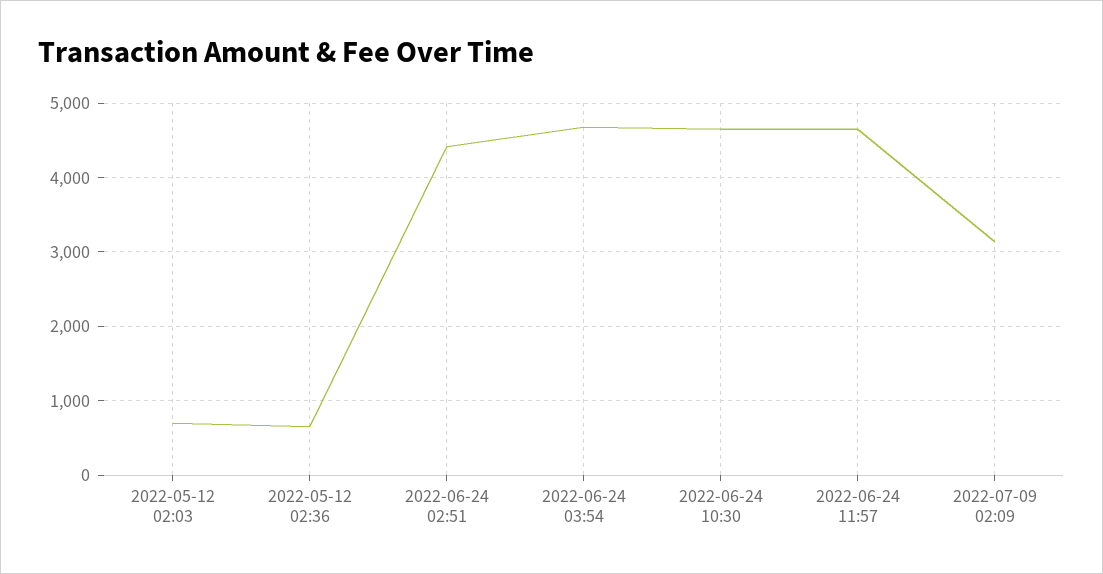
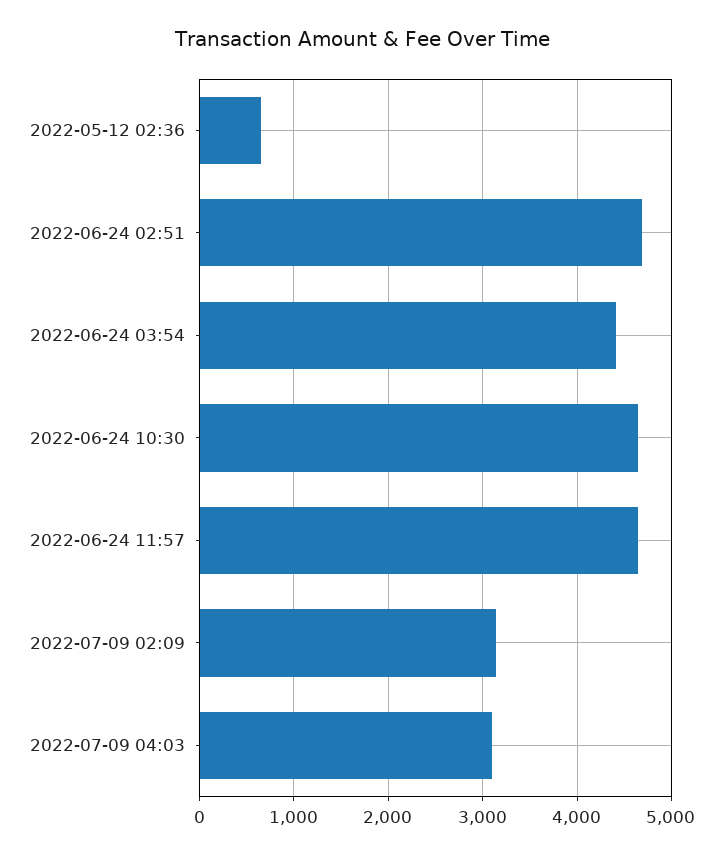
2022-05-12 02:03: 700 -> none
2022-06-24 02:51: 4400 -> 4700
2022-06-24 03:54: 4700 -> 4400
2022-07-09 04:03: none -> 3100

